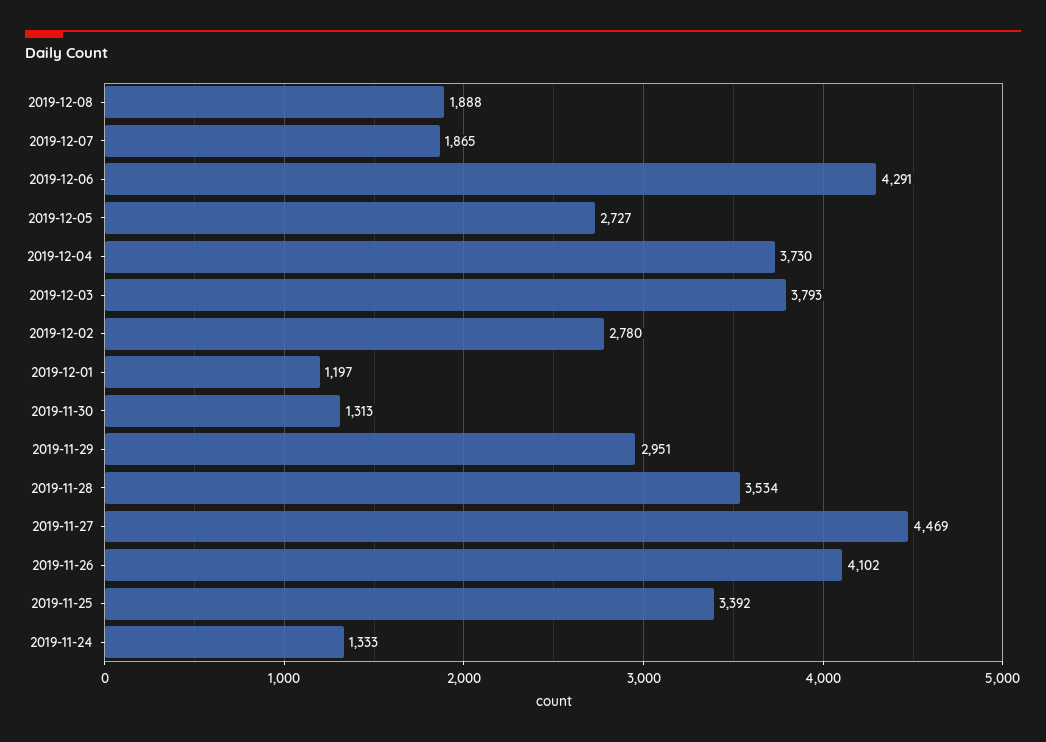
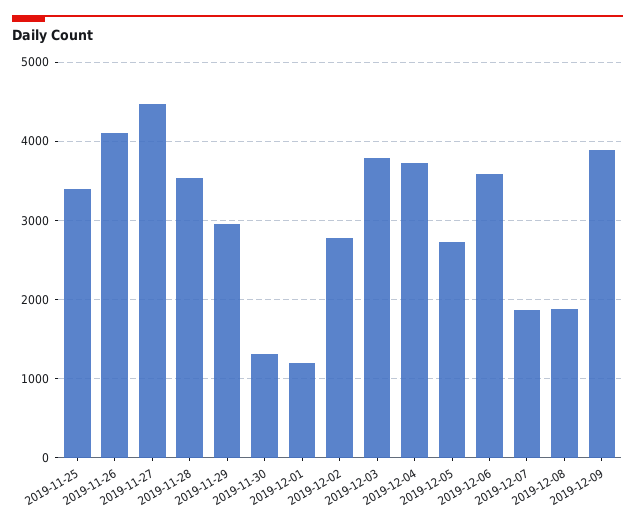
2019-12-06: 4291 -> 3600
2019-11-24: 1333 -> none
2019-12-09: none -> 3900

